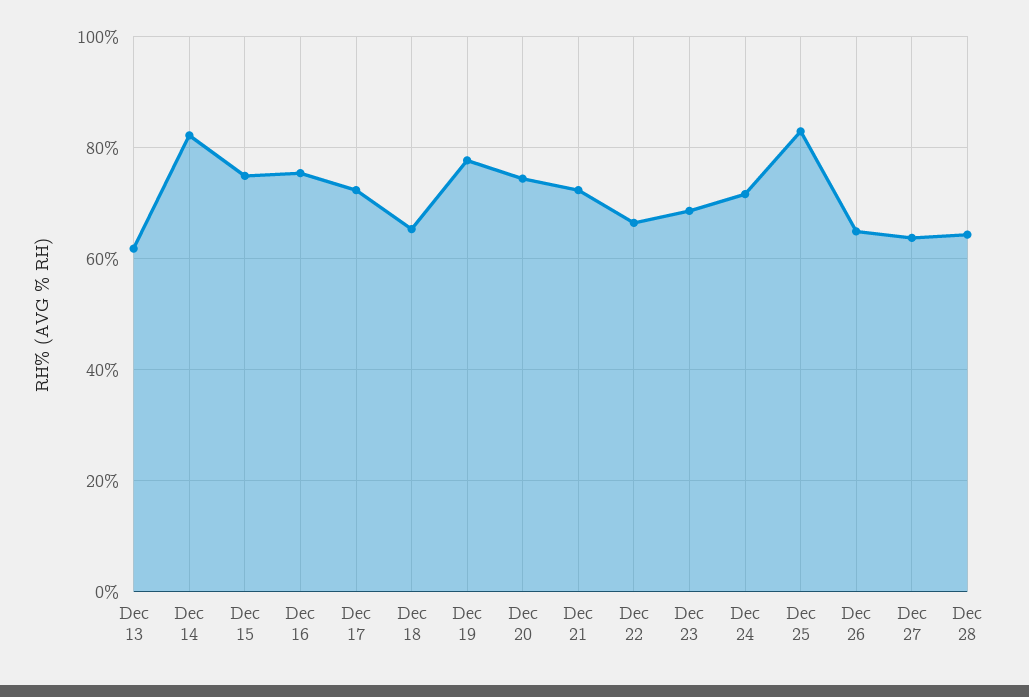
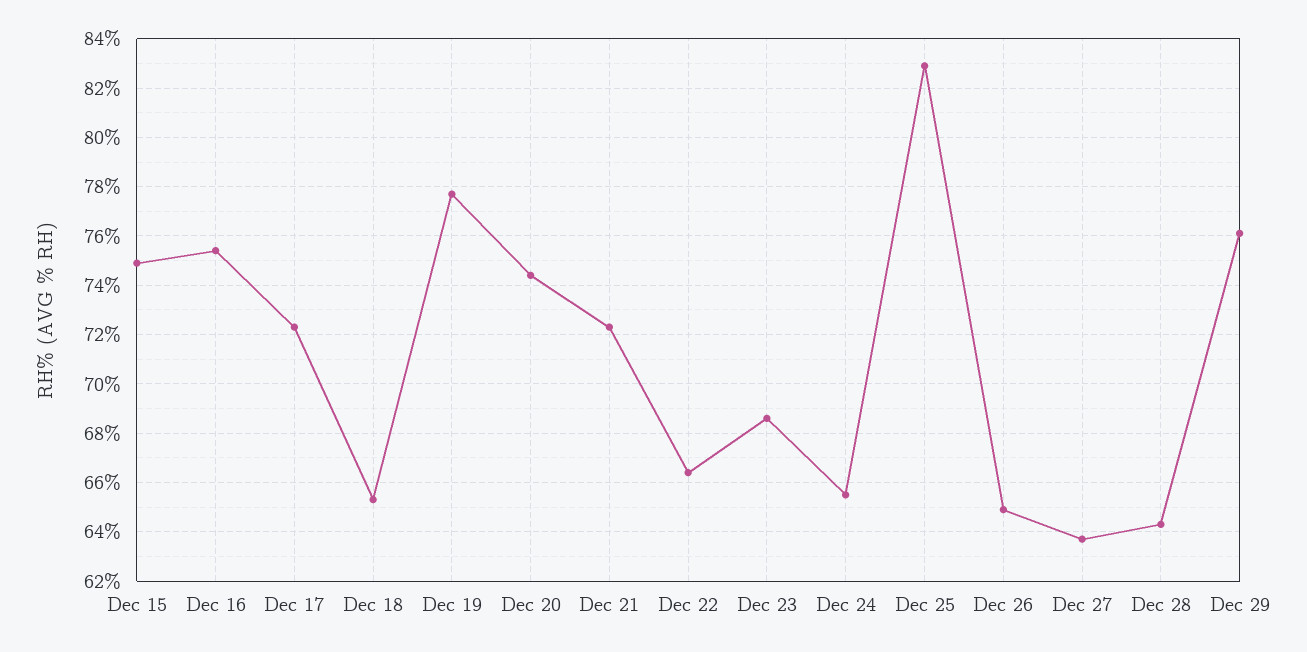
Dec 13: 62 -> none
Dec 14: 82 -> none
Dec 24: 72 -> 65.5
Dec 29: none -> 76

